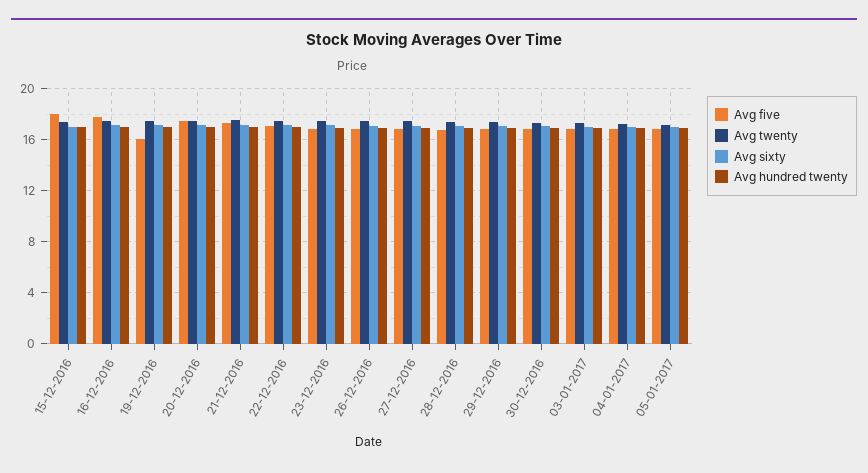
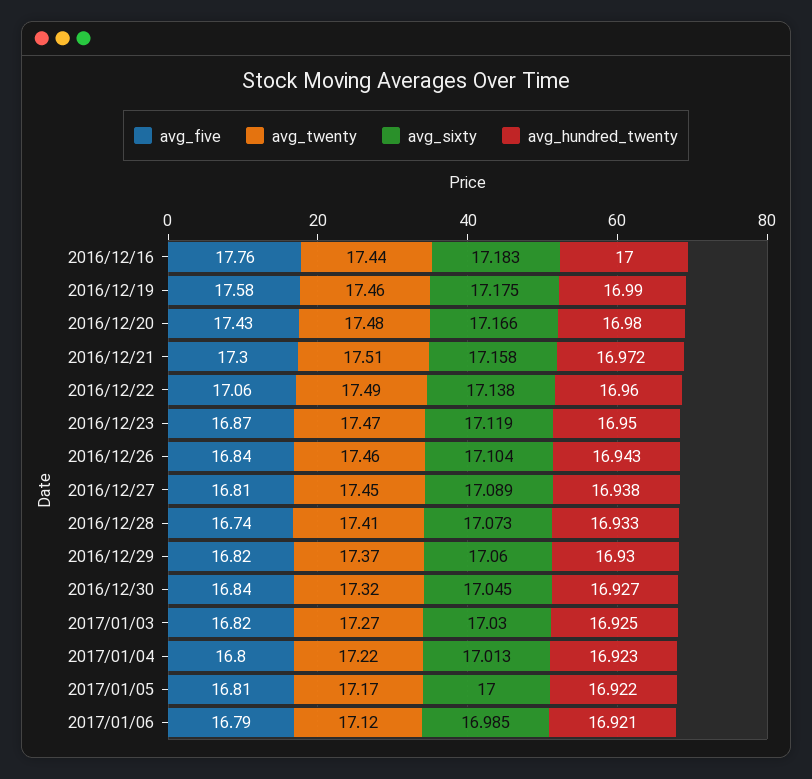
Avg five, 15-12-2016: 18 -> none
Avg twenty, 15-12-2016: 17.5 -> none
Avg sixty, 15-12-2016: 17 -> none
Avg hundred twenty, 15-12-2016: 17 -> none
Avg five, 19-12-2016: 16 -> 17.58
Avg five, 2017/01/06: none -> 16.79
Avg twenty, 2017/01/06: none -> 17.12
Avg sixty, 2017/01/06: none -> 16.985
Avg hundred twenty, 2017/01/06: none -> 16.921

